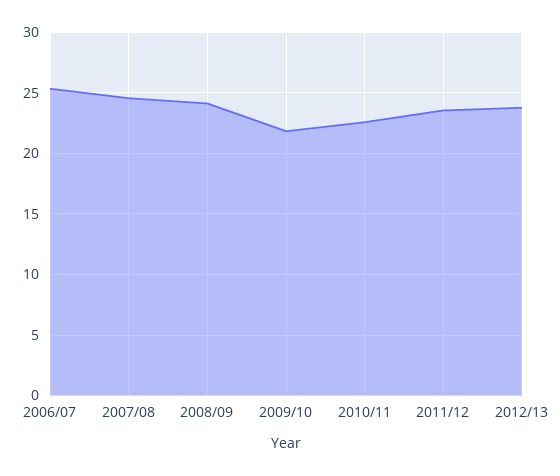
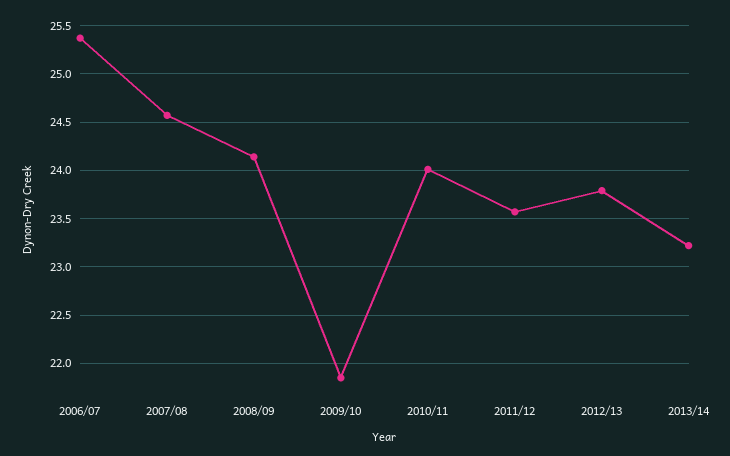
2010/11: 22.5 -> 24
2013/14: none -> 23.2

